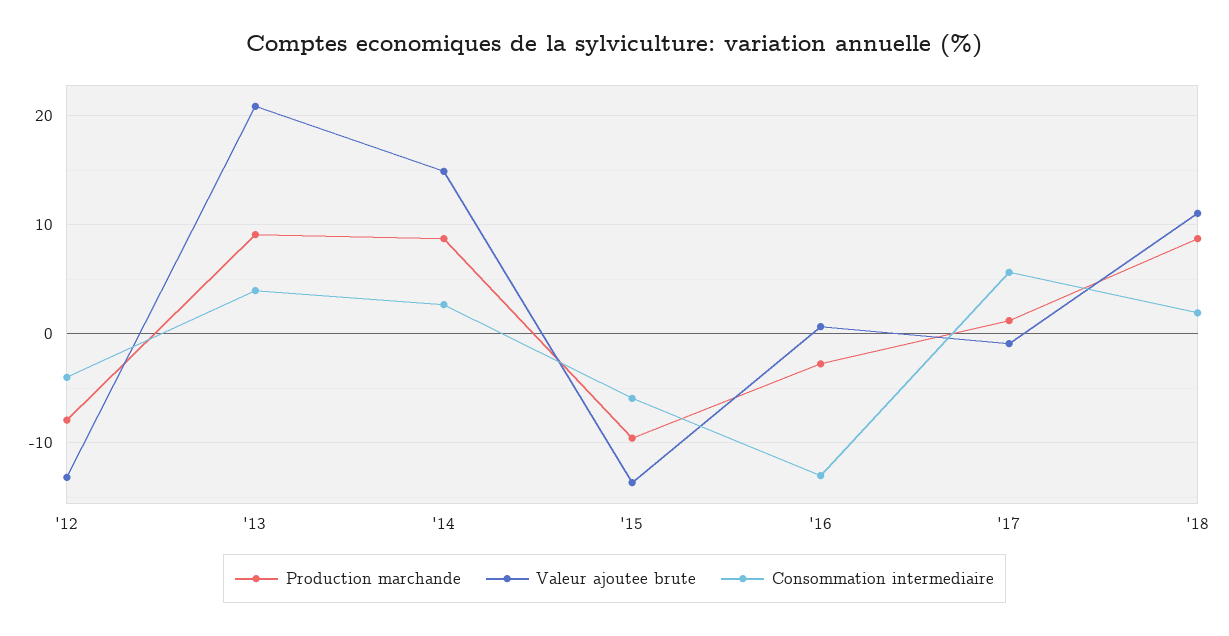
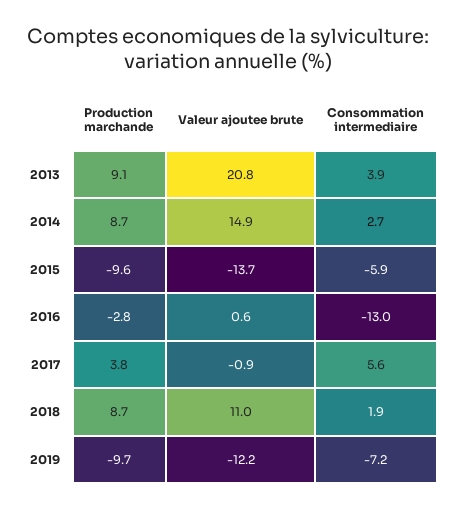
Production marchande, '12: -8 -> none
Valeur ajoutee brute, '12: -13 -> none
Consommation intermediaire, '12: -4 -> none
Production marchande, '17: 1 -> 3.8
Production marchande, 2019: none -> -9.7
Valeur ajoutee brute, 2019: none -> -12.2
Consommation intermediaire, 2019: none -> -7.2

